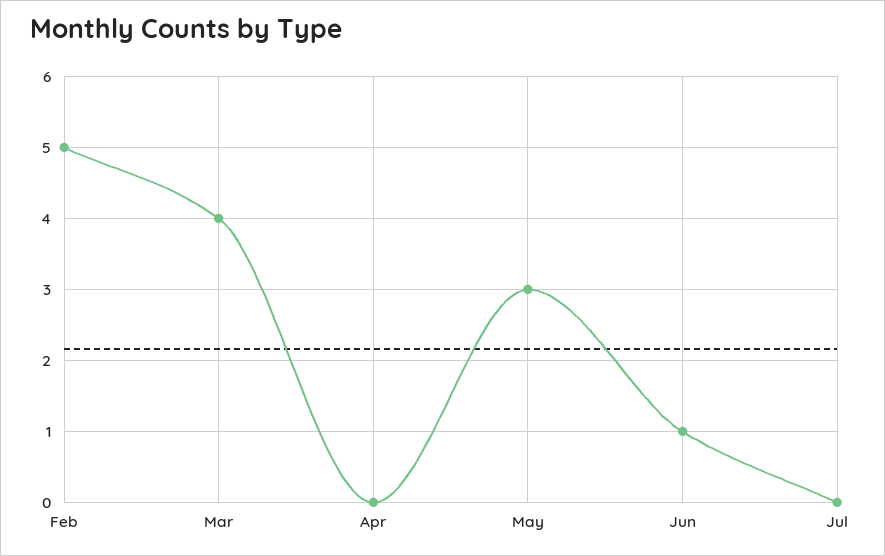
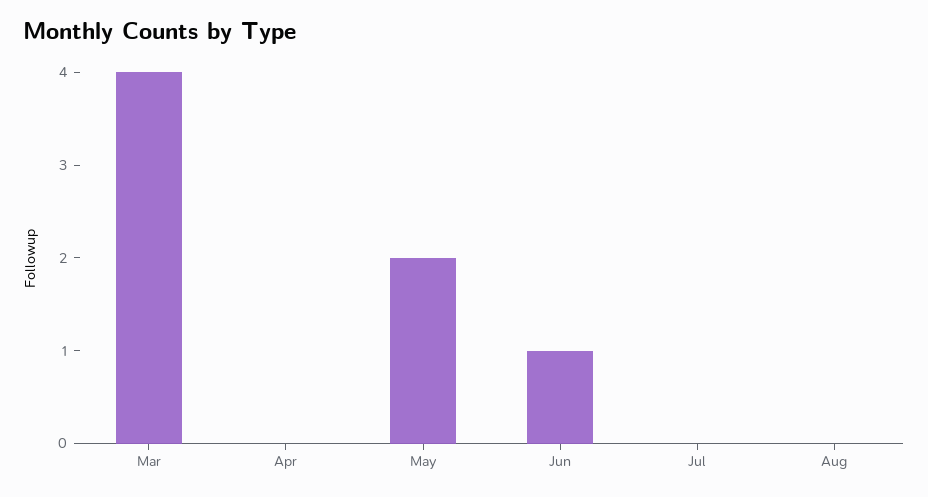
Feb: 5 -> none
May: 3 -> 2
Aug: none -> 0

